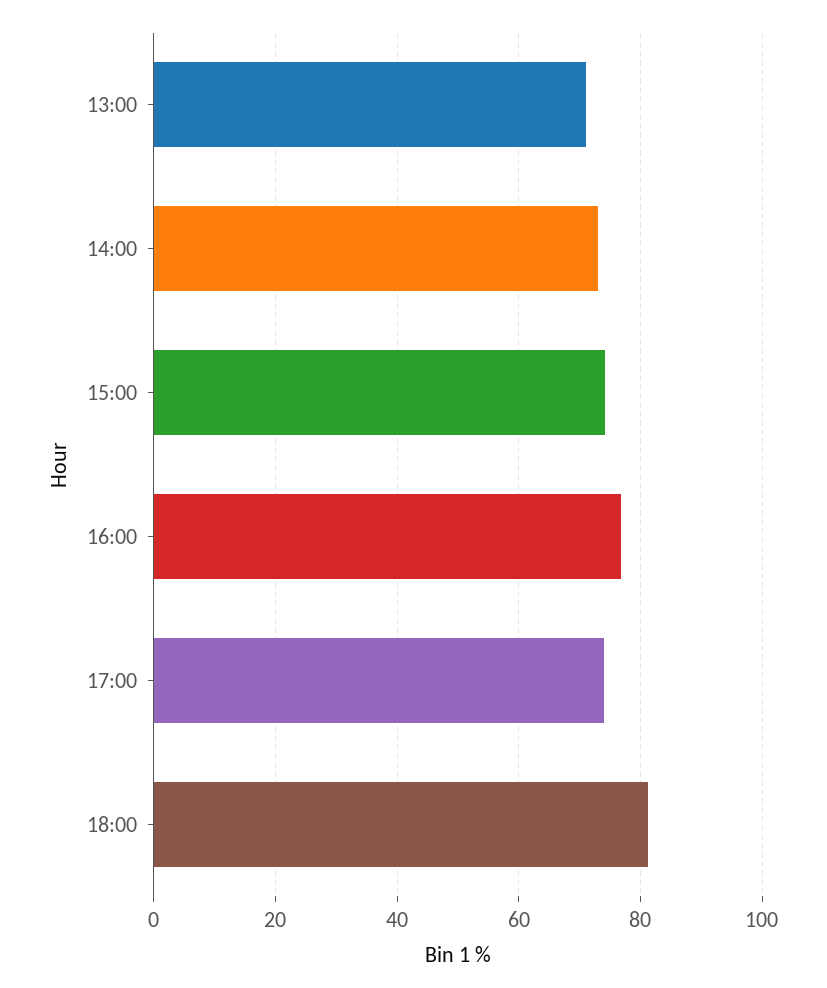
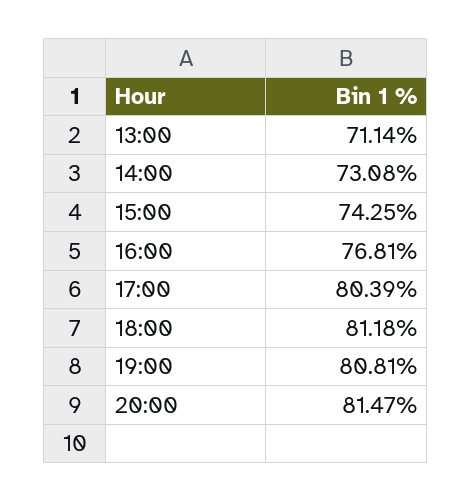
17:00: 74 -> 80.39
19:00: none -> 80.81
20:00: none -> 81.47

